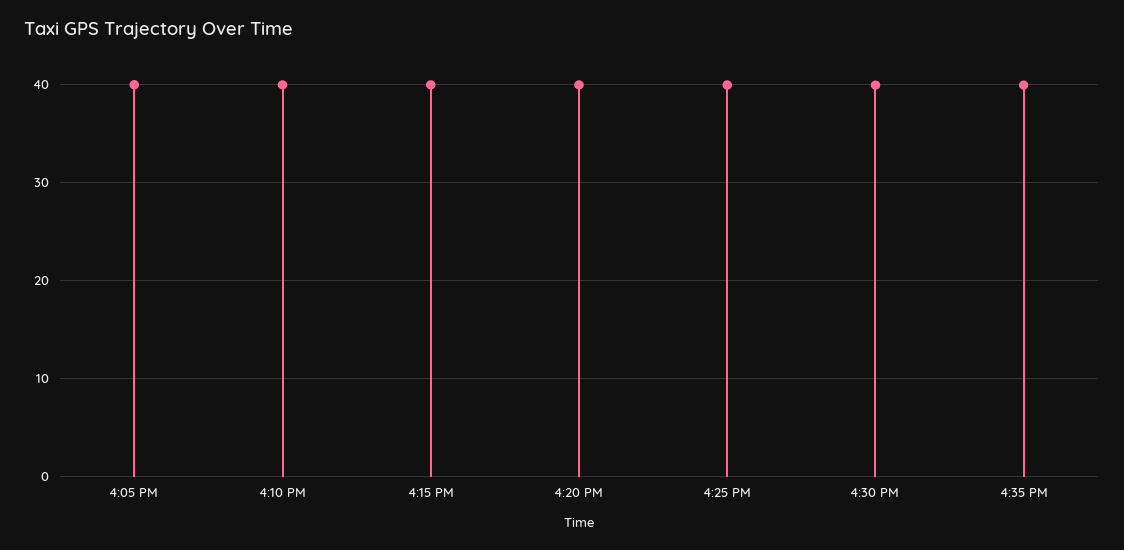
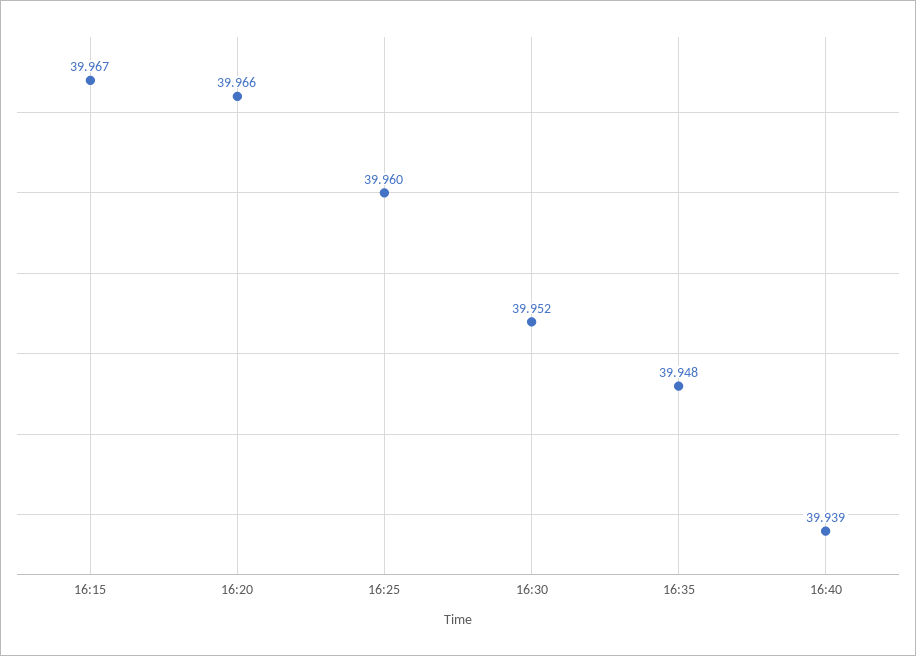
4:05 PM: 40 -> none
4:10 PM: 40 -> none
16:40: none -> 39.939

